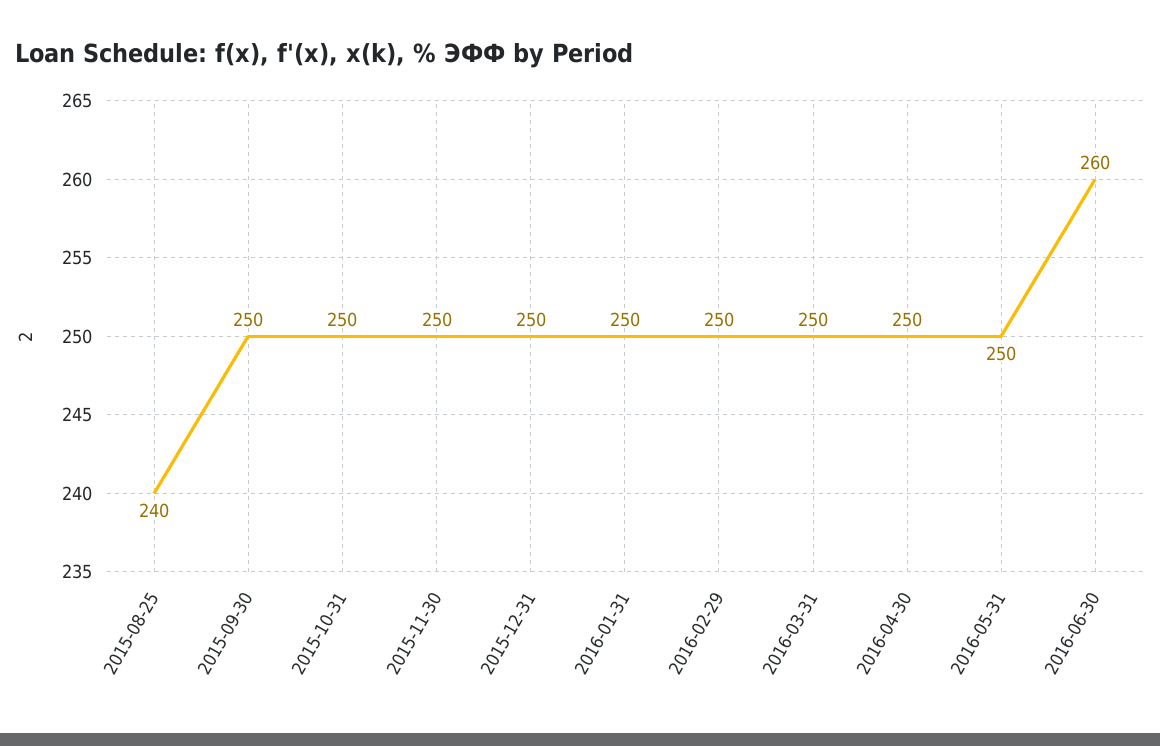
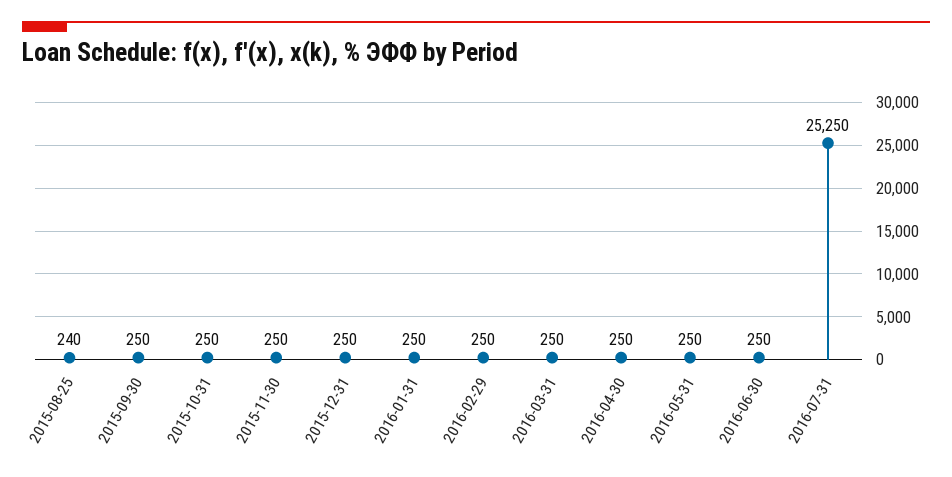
2016-06-30: 260 -> 250
2016-07-31: none -> 25250

